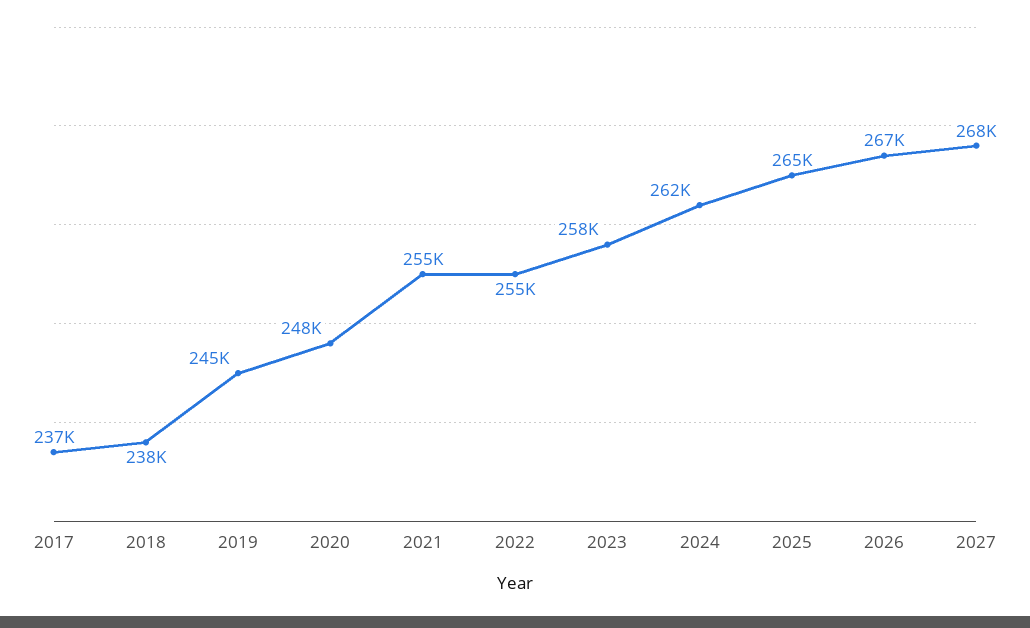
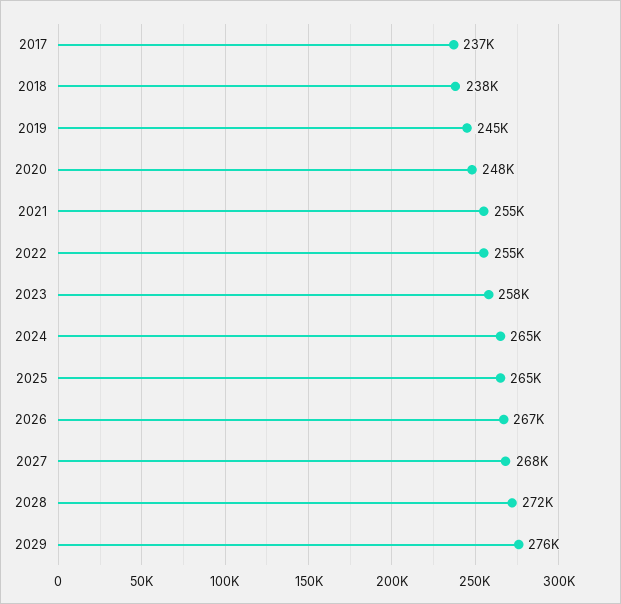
2024: 262000 -> 265000
2028: none -> 272000
2029: none -> 276000

